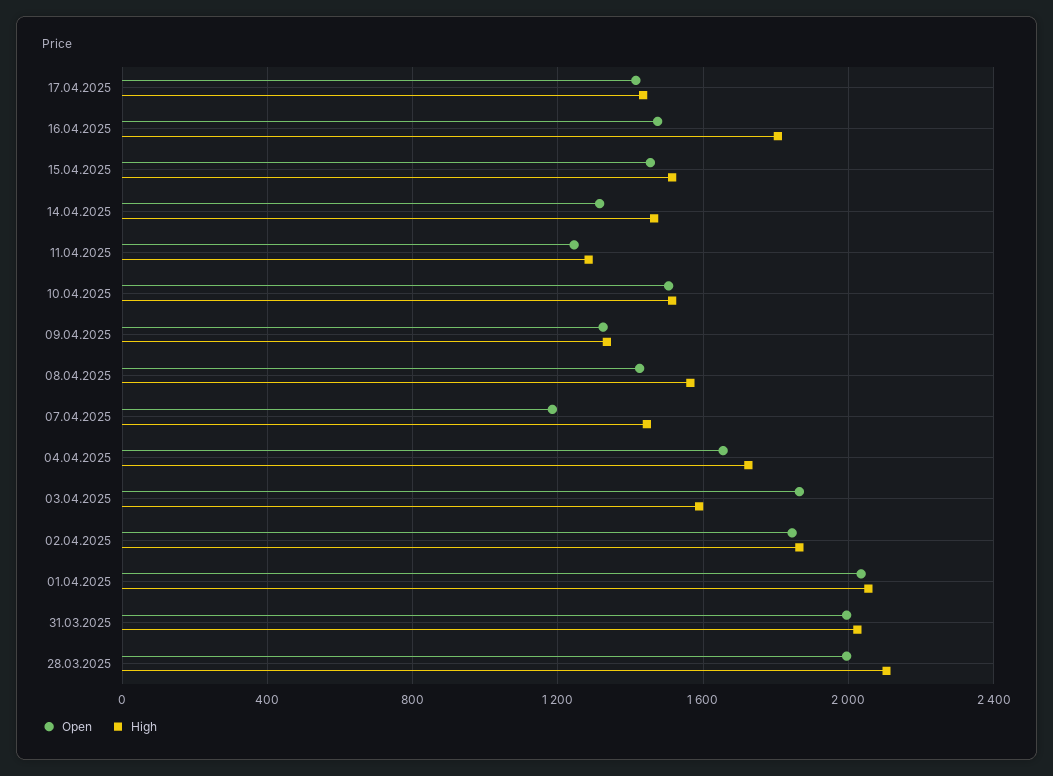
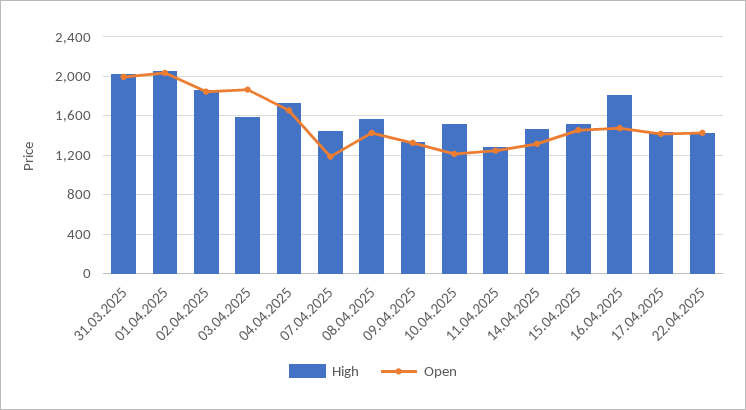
Open, 10.04.2025: 1500 -> 1200
Open, 28.03.2025: 2000 -> none
High, 28.03.2025: 2100 -> none
High, 22.04.2025: none -> 1400
Open, 22.04.2025: none -> 1400

